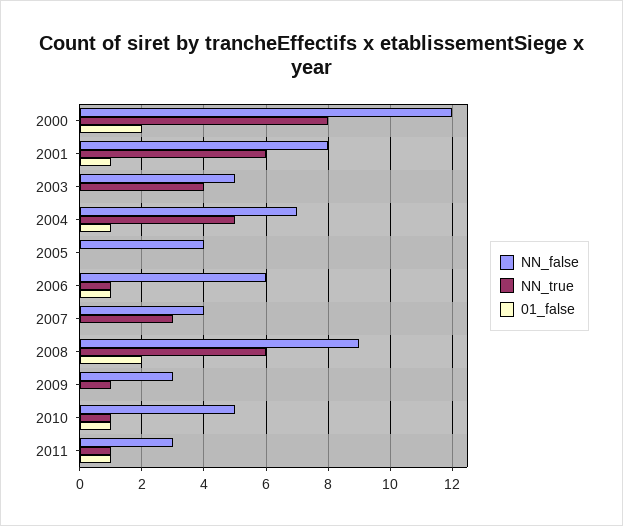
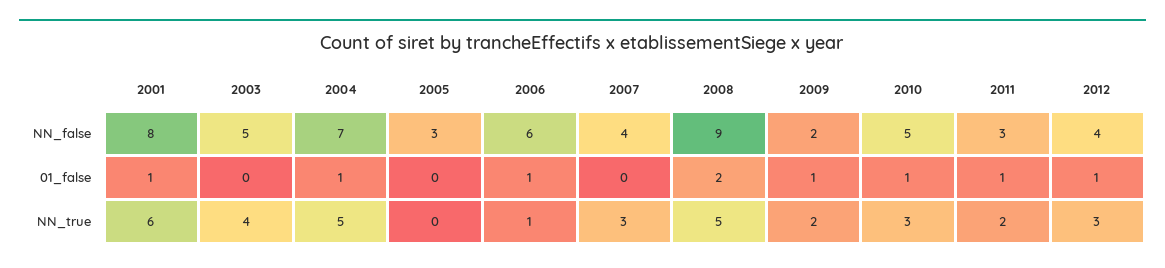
NN_false, 2000: 12 -> none
NN_true, 2000: 8 -> none
01_false, 2000: 2 -> none
NN_false, 2005: 4 -> 3
NN_true, 2008: 6 -> 5
NN_false, 2009: 3 -> 2
NN_true, 2009: 1 -> 2
01_false, 2009: 0 -> 1
NN_true, 2010: 1 -> 3
NN_true, 2011: 1 -> 2
NN_false, 2012: none -> 4
01_false, 2012: none -> 1
NN_true, 2012: none -> 3

